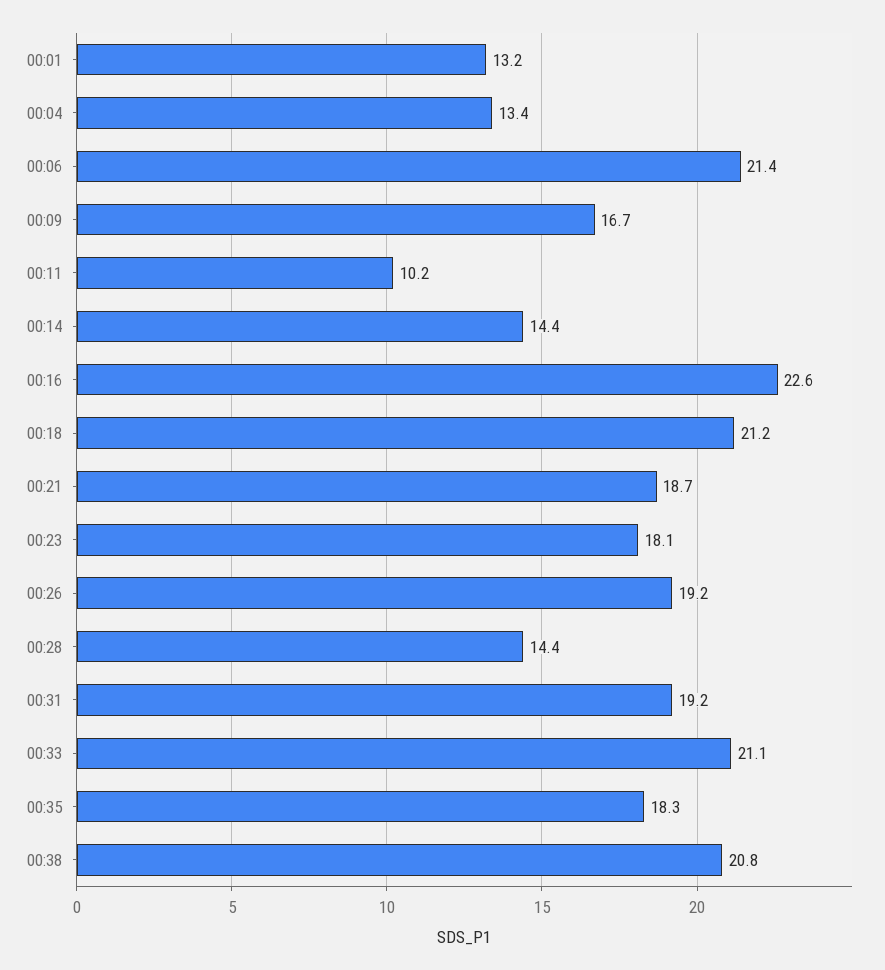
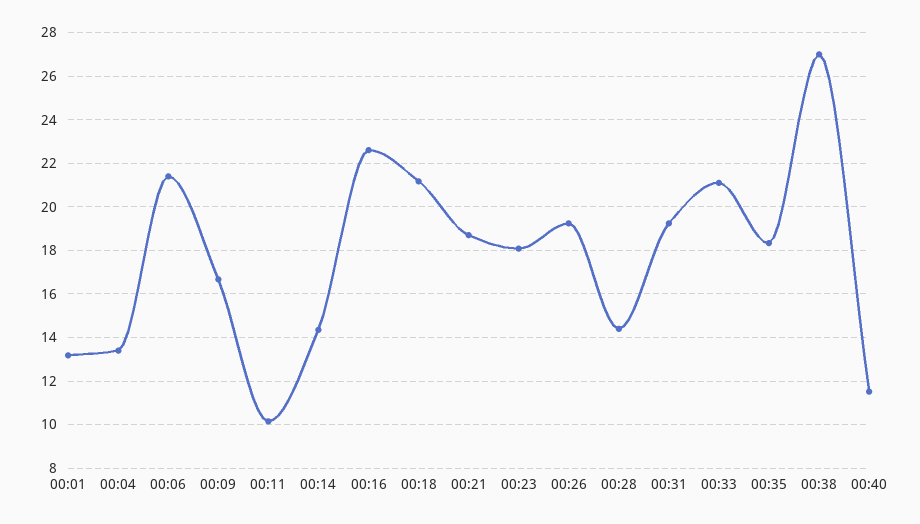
00:38: 20.8 -> 27
00:40: none -> 11.5

